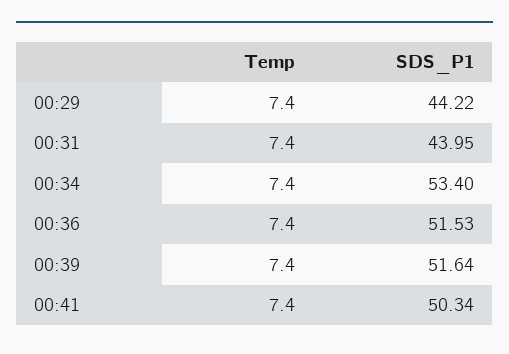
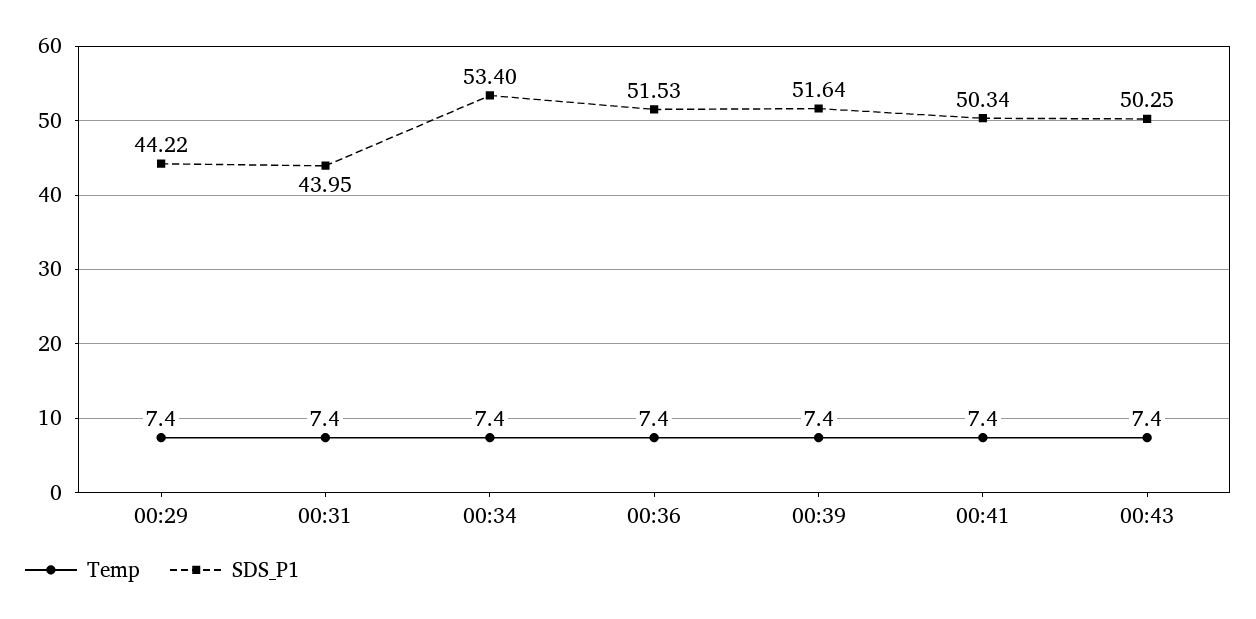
Temp, 00:43: none -> 7.4
SDS_P1, 00:43: none -> 50.25

